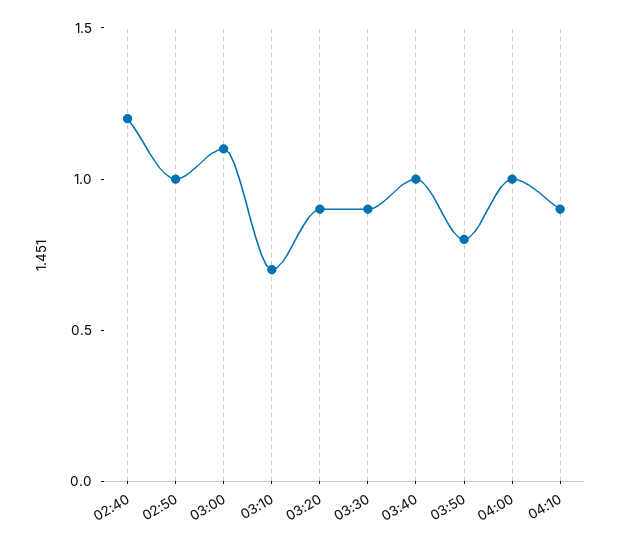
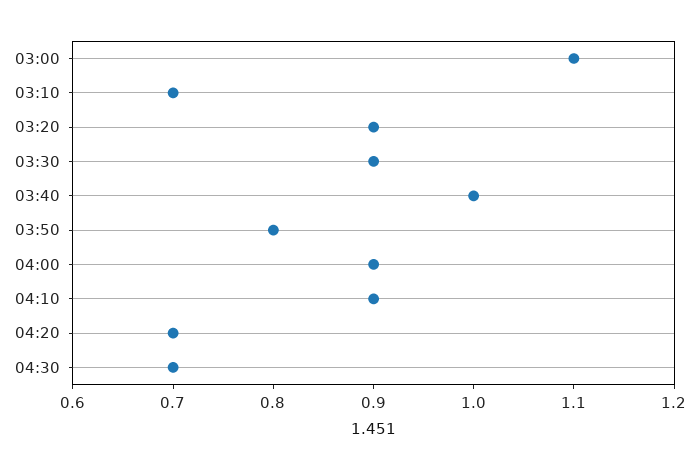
02:40: 1.2 -> none
02:50: 1 -> none
04:00: 1 -> 0.9
04:20: none -> 0.7
04:30: none -> 0.7

